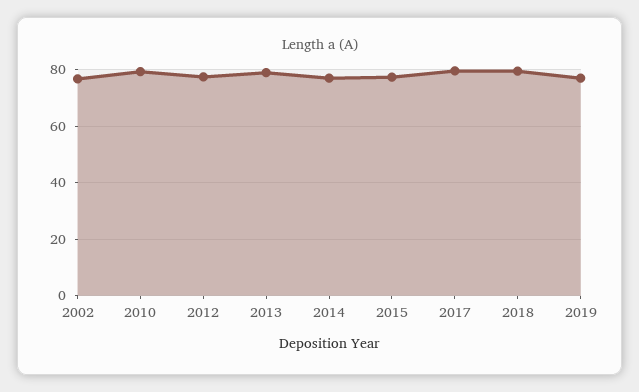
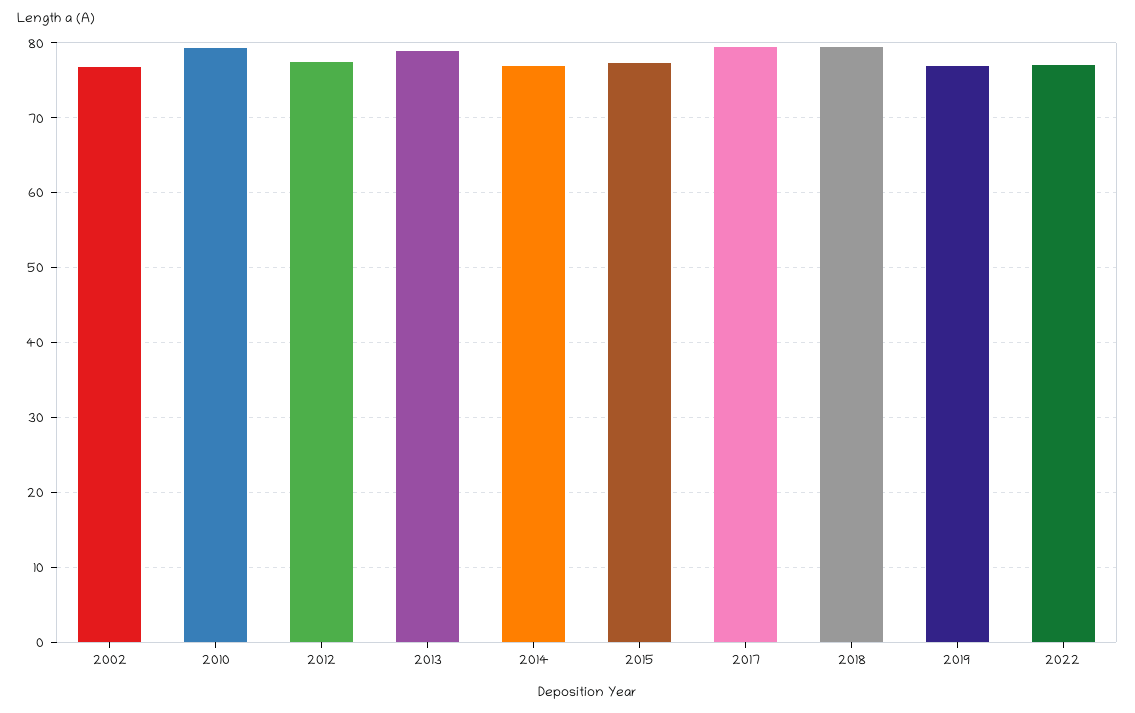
2022: none -> 77

